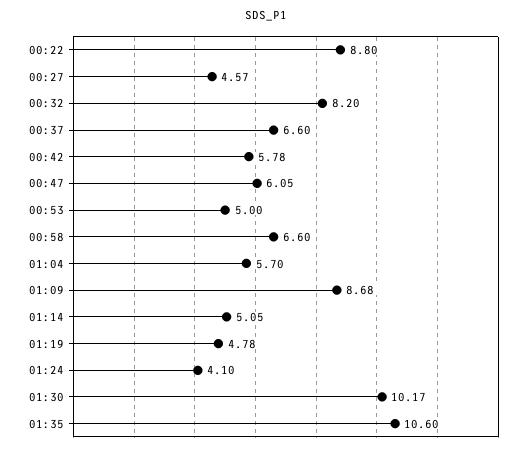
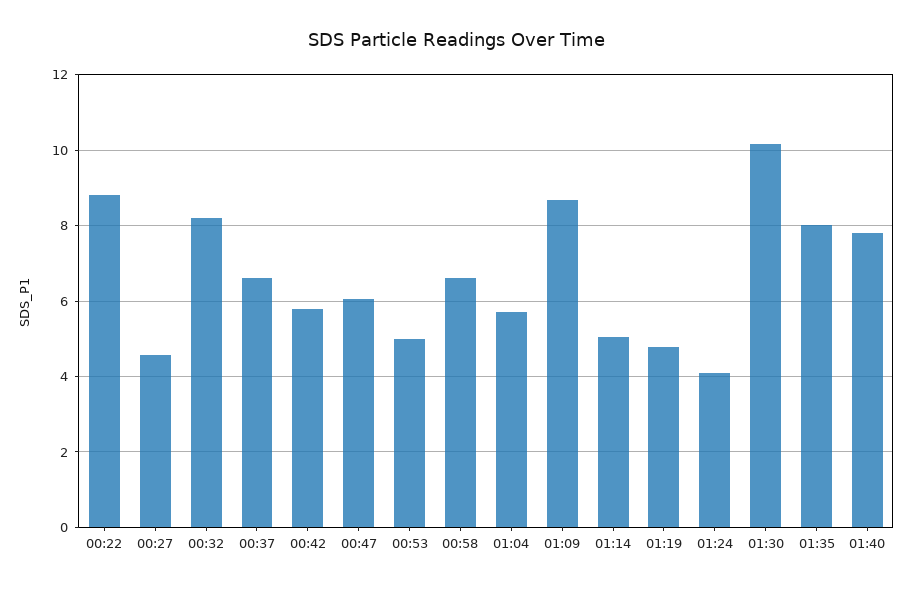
01:35: 10.6 -> 8
01:40: none -> 7.8

